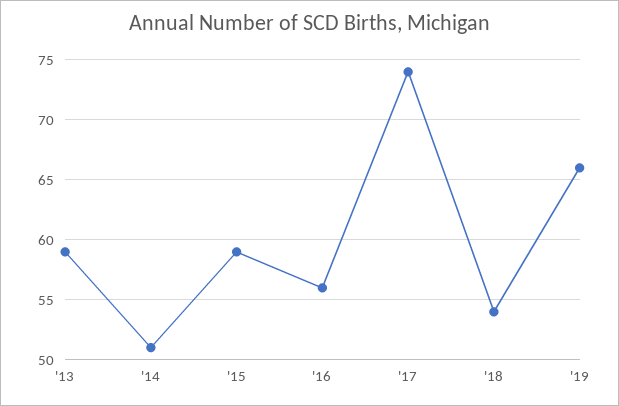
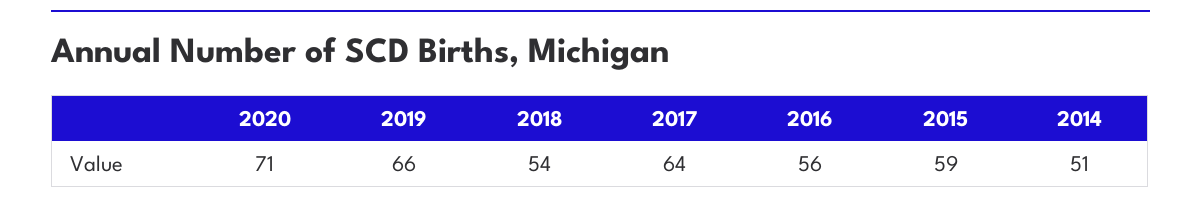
'13: 59 -> none
'17: 74 -> 64
2020: none -> 71

